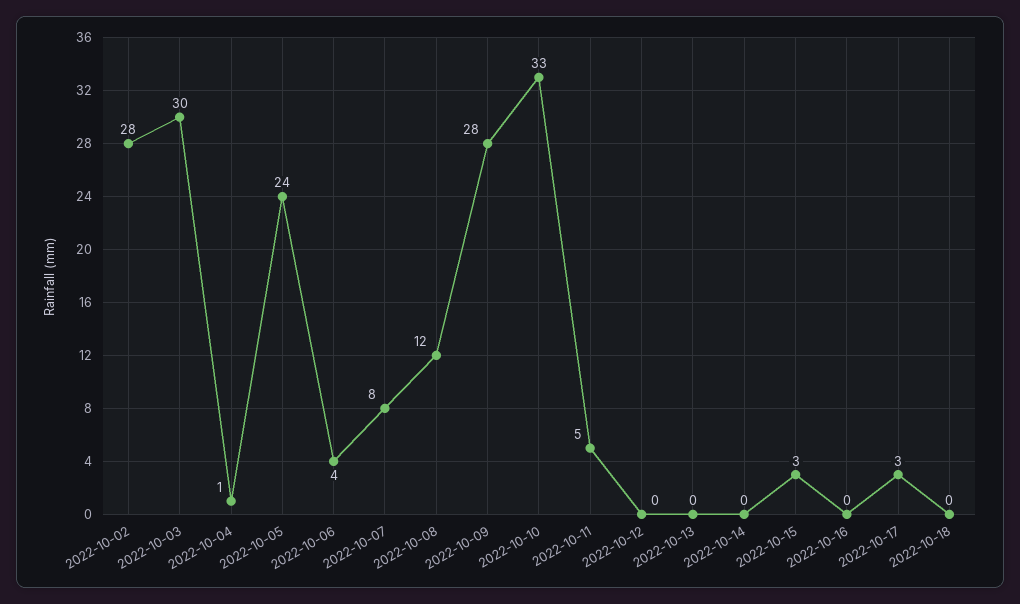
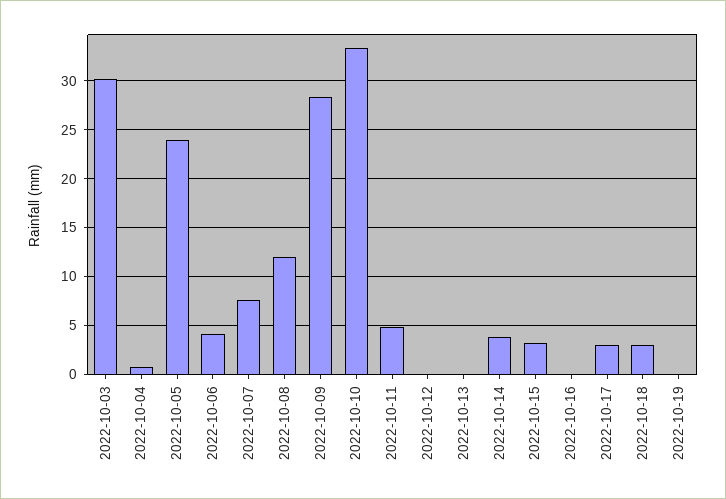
2022-10-02: 28 -> none
2022-10-14: 0 -> 4
2022-10-18: 0 -> 3
2022-10-19: none -> 0

